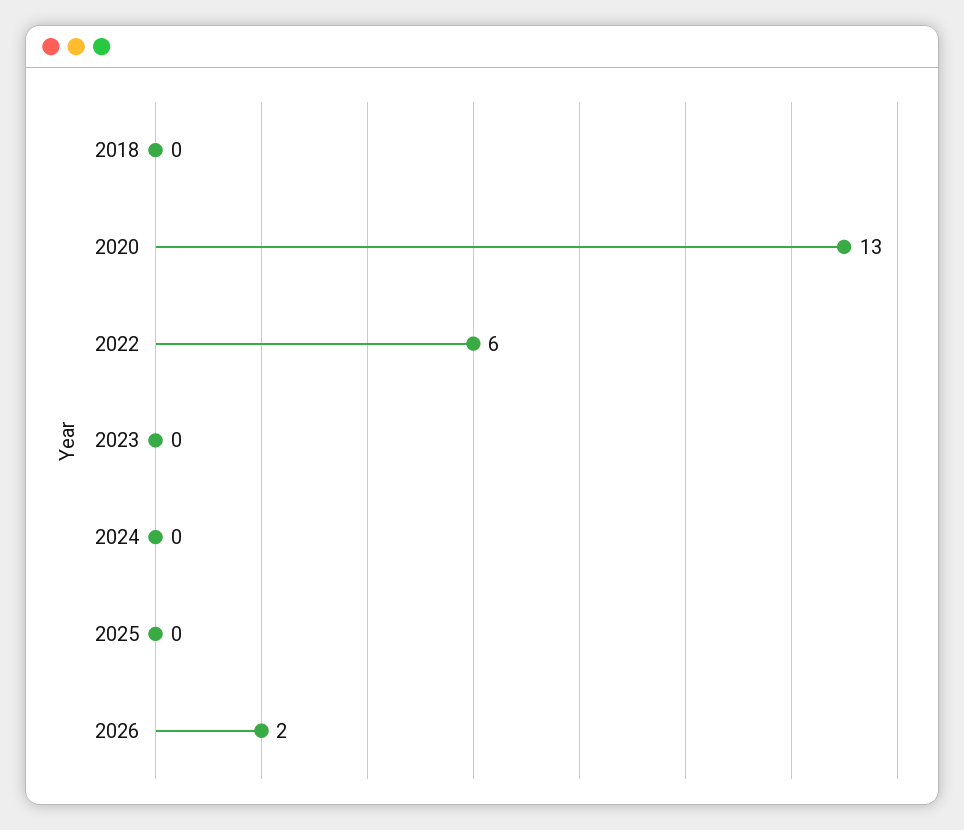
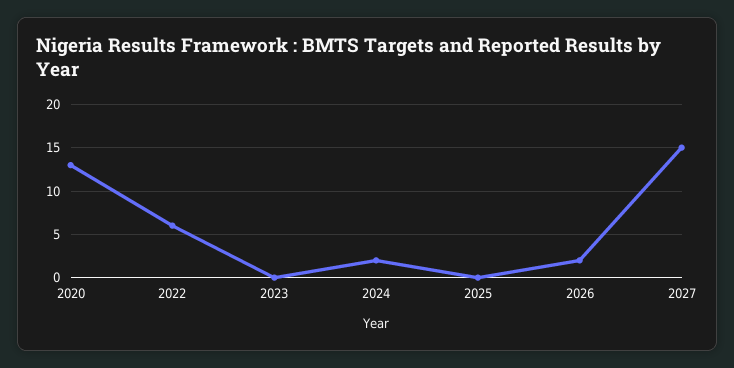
2018: 0 -> none
2024: 0 -> 2
2027: none -> 15

